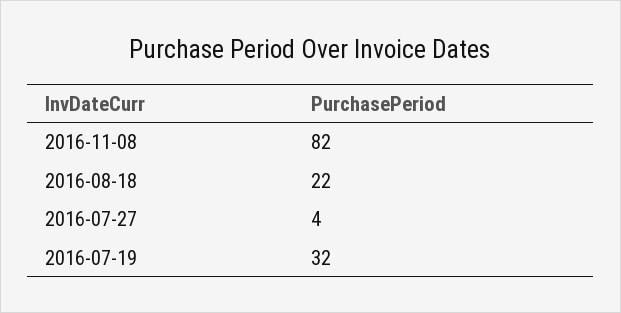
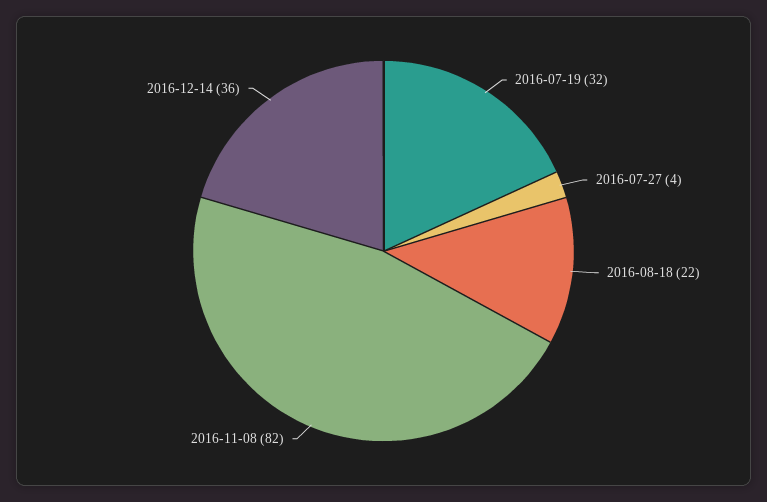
2016-12-14: none -> 36

